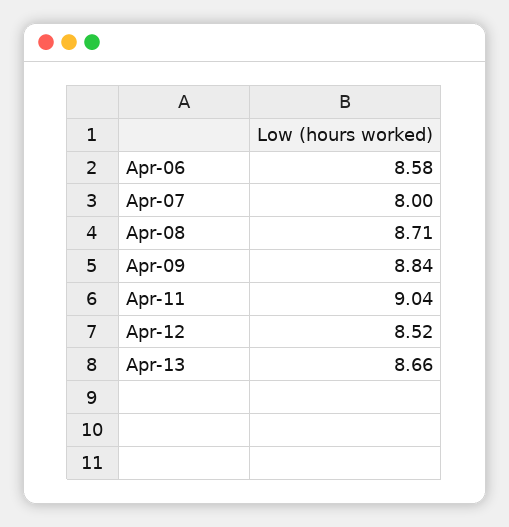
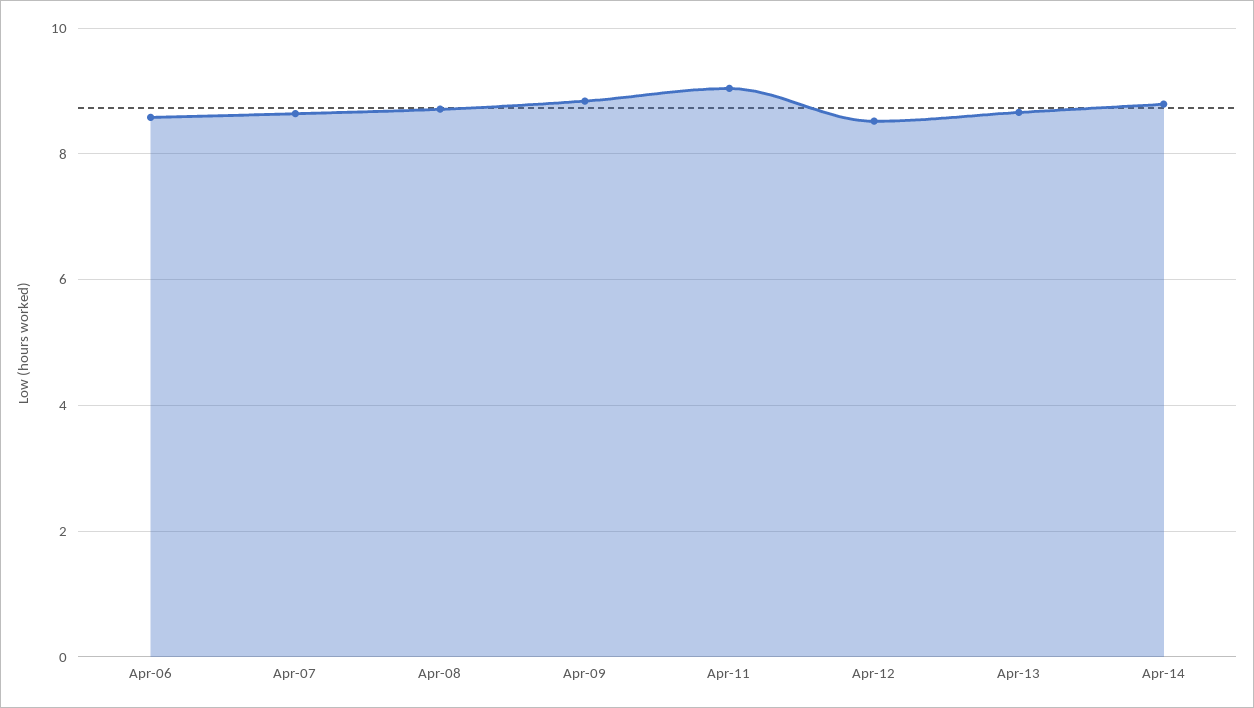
Apr-07: 8 -> 8.6
Apr-14: none -> 8.8

